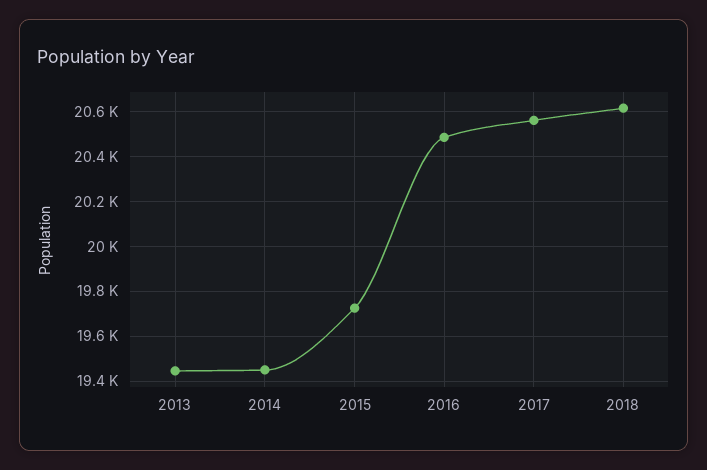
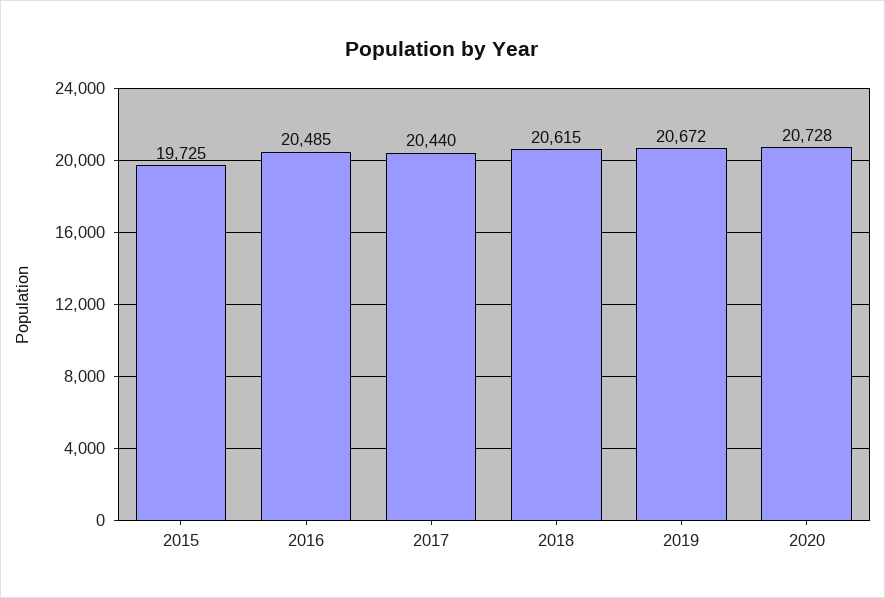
2013: 19450 -> none
2014: 19450 -> none
2017: 20550 -> 20440
2019: none -> 20672
2020: none -> 20728

